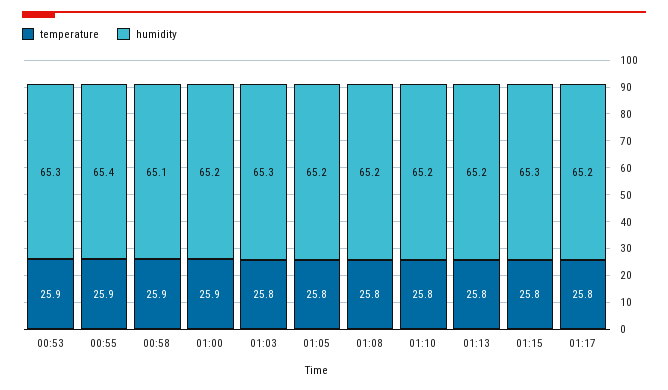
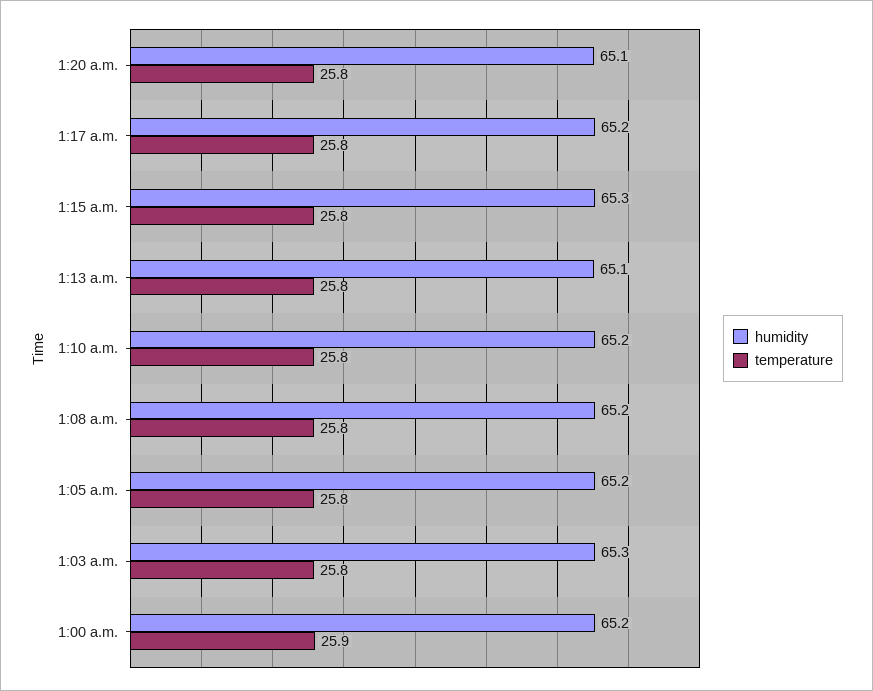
temperature, 00:53: 25.9 -> none
humidity, 00:53: 65.3 -> none
temperature, 00:55: 25.9 -> none
humidity, 00:55: 65.4 -> none
temperature, 00:58: 25.9 -> none
humidity, 00:58: 65.1 -> none
humidity, 01:13: 65.2 -> 65.1
humidity, 1:20 a.m.: none -> 65.1
temperature, 1:20 a.m.: none -> 25.8

